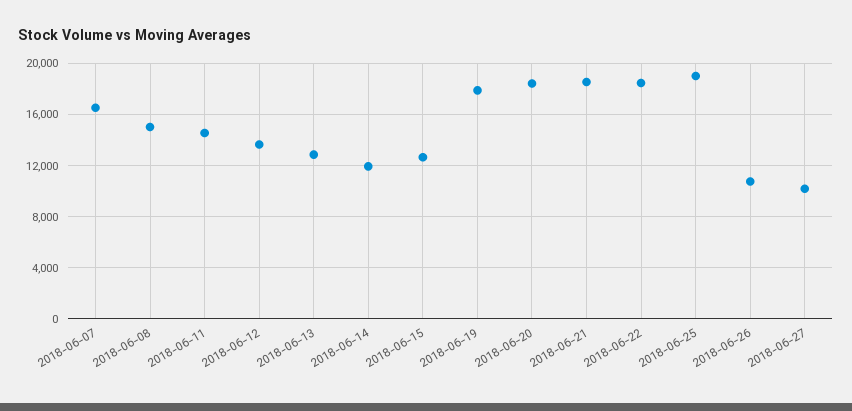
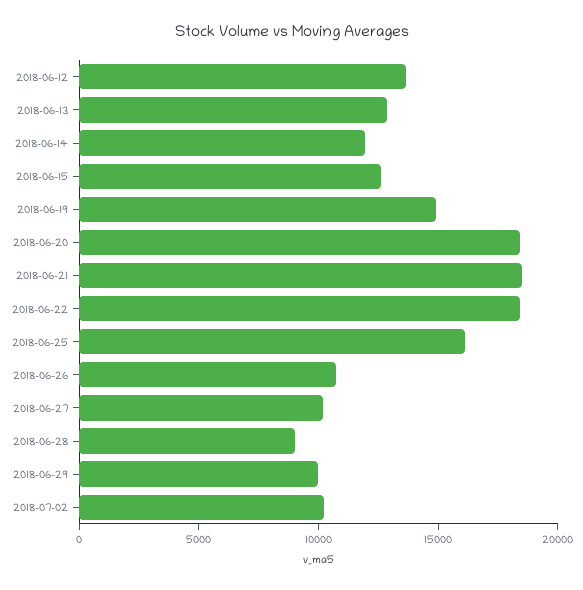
2018-06-07: 16500 -> none
2018-06-08: 15000 -> none
2018-06-11: 14500 -> none
2018-06-19: 18000 -> 15000
2018-06-25: 19000 -> 16000
2018-06-28: none -> 9000
2018-06-29: none -> 10000
2018-07-02: none -> 10000

